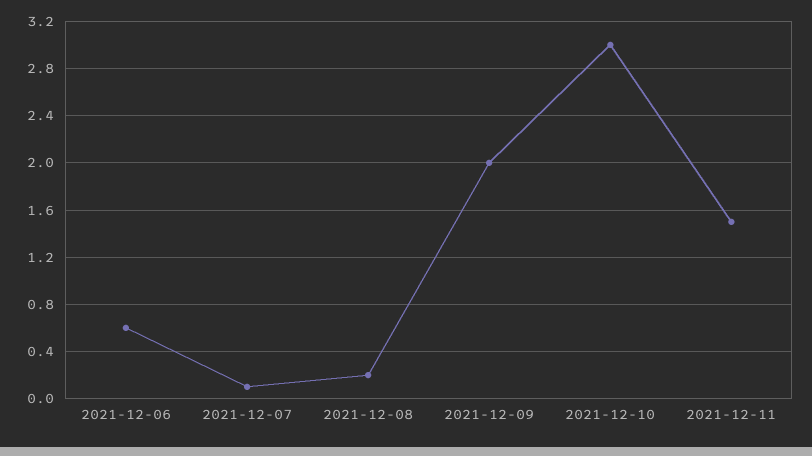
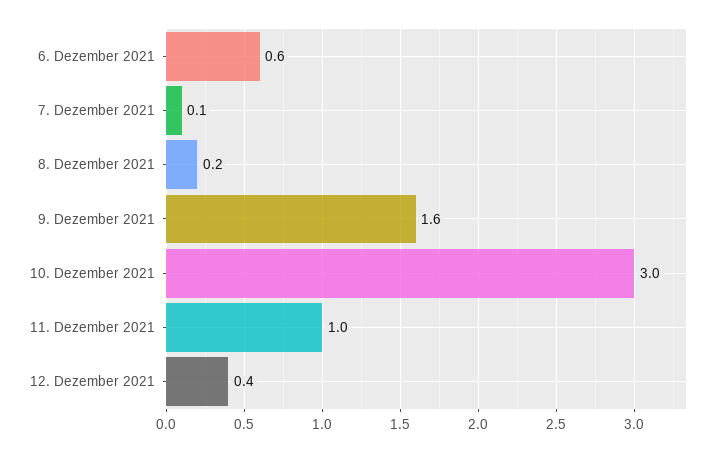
2021-12-09: 2 -> 1.6
2021-12-11: 1.5 -> 1
12. Dezember 2021: none -> 0.4

